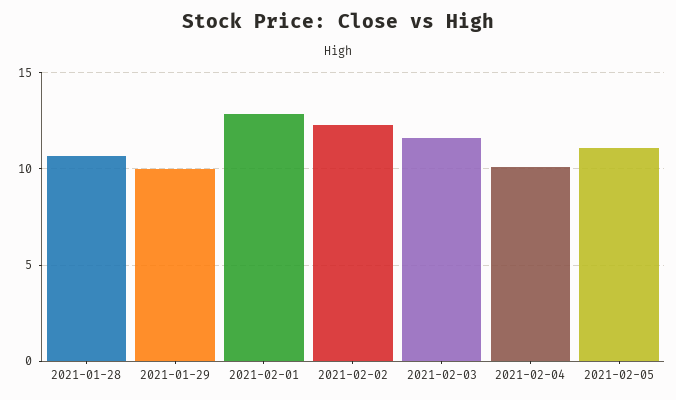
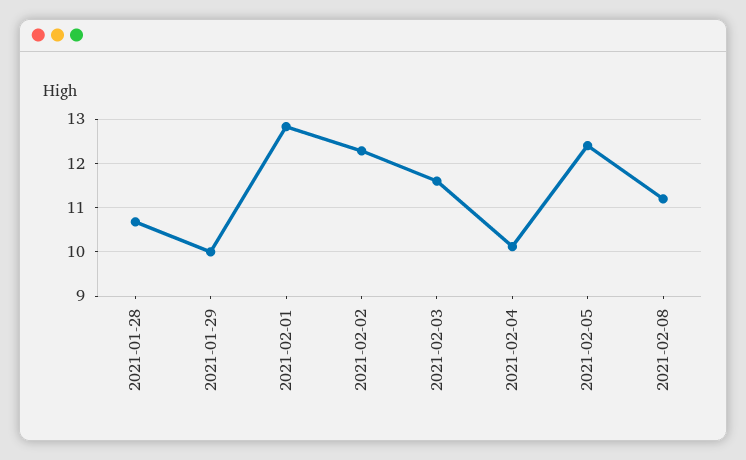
2021-02-05: 11 -> 12.4
2021-02-08: none -> 11.2

